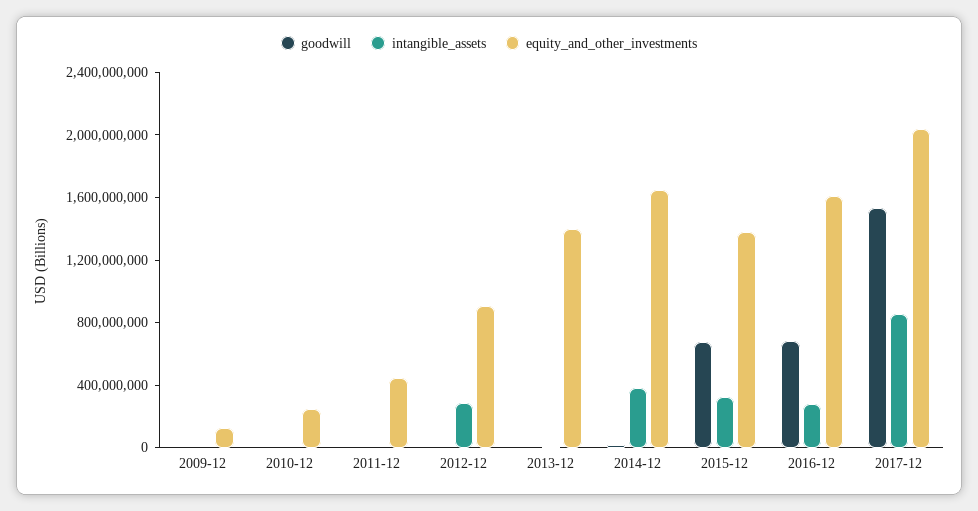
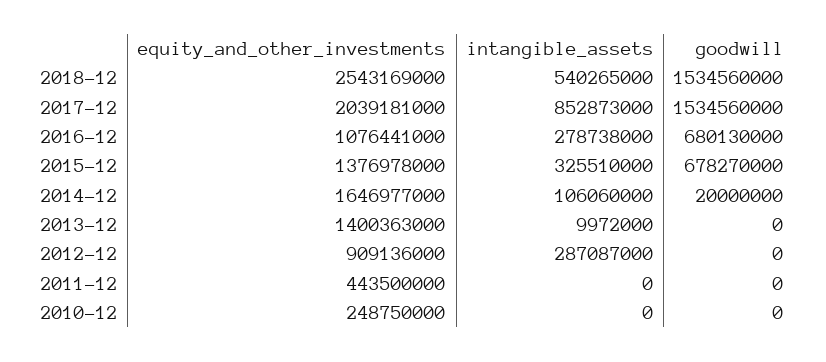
goodwill, 2009-12: 0 -> none
intangible_assets, 2009-12: 0 -> none
equity_and_other_investments, 2009-12: 100000000 -> none
intangible_assets, 2014-12: 400000000 -> 106060000
equity_and_other_investments, 2016-12: 1600000000 -> 1076441000
equity_and_other_investments, 2018-12: none -> 2543169000
intangible_assets, 2018-12: none -> 540265000
goodwill, 2018-12: none -> 1534560000

